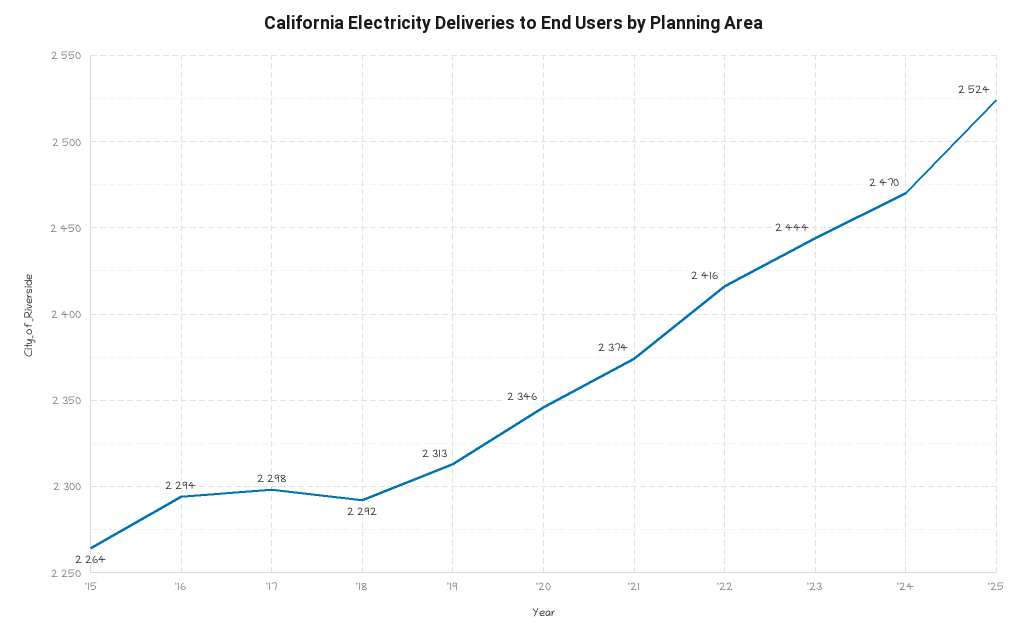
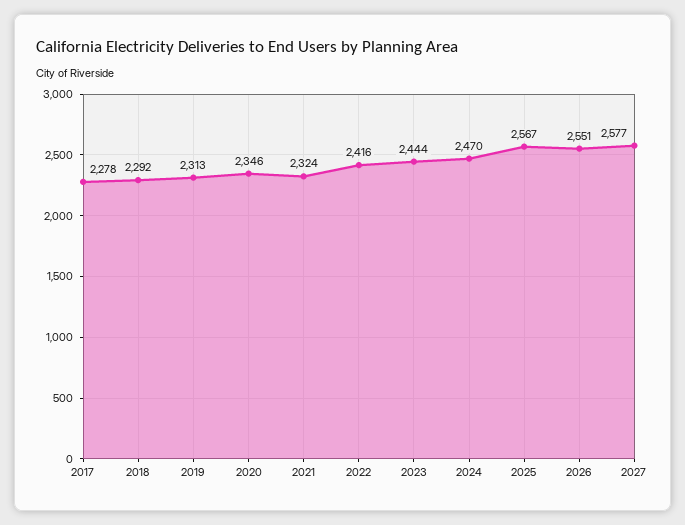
'15: 2264 -> none
'16: 2294 -> none
'17: 2298 -> 2278
'21: 2374 -> 2324
'25: 2524 -> 2567
2026: none -> 2551
2027: none -> 2577

